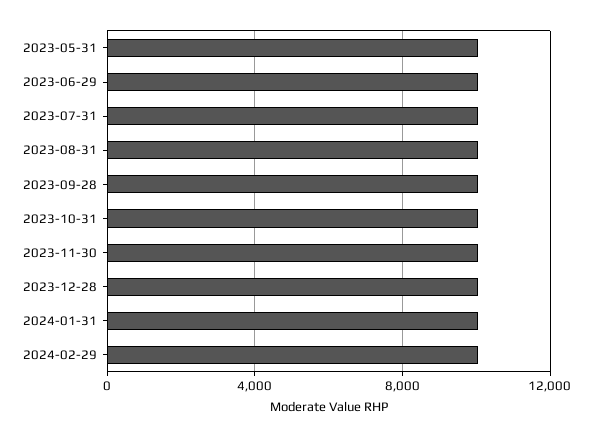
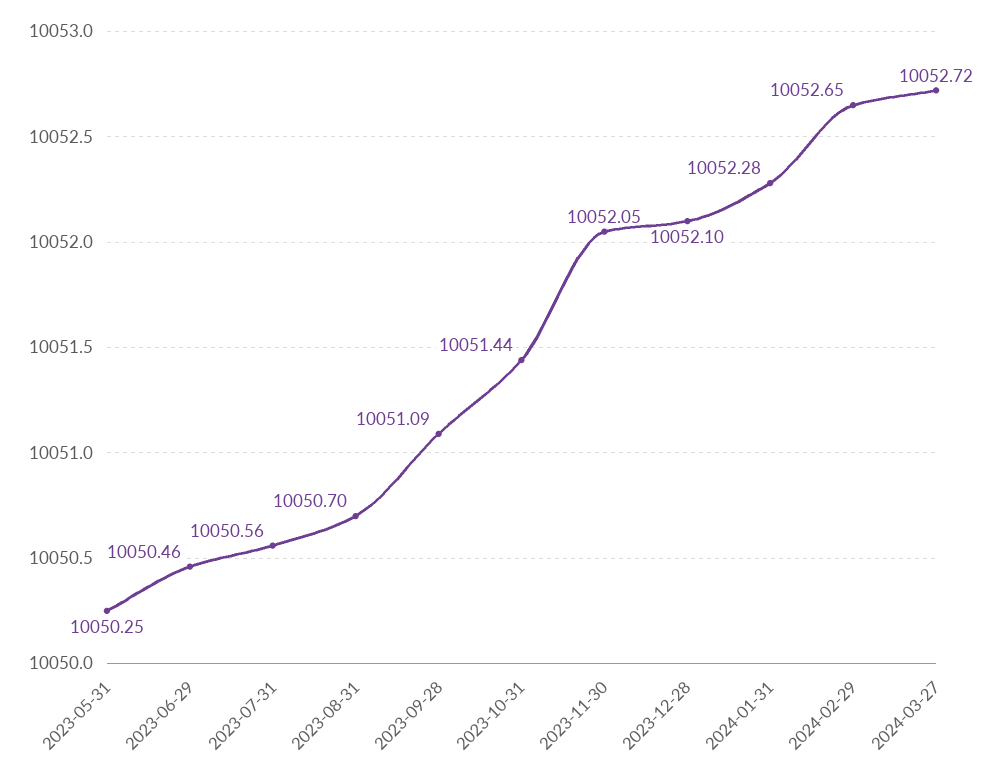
2024-03-27: none -> 10052.72

